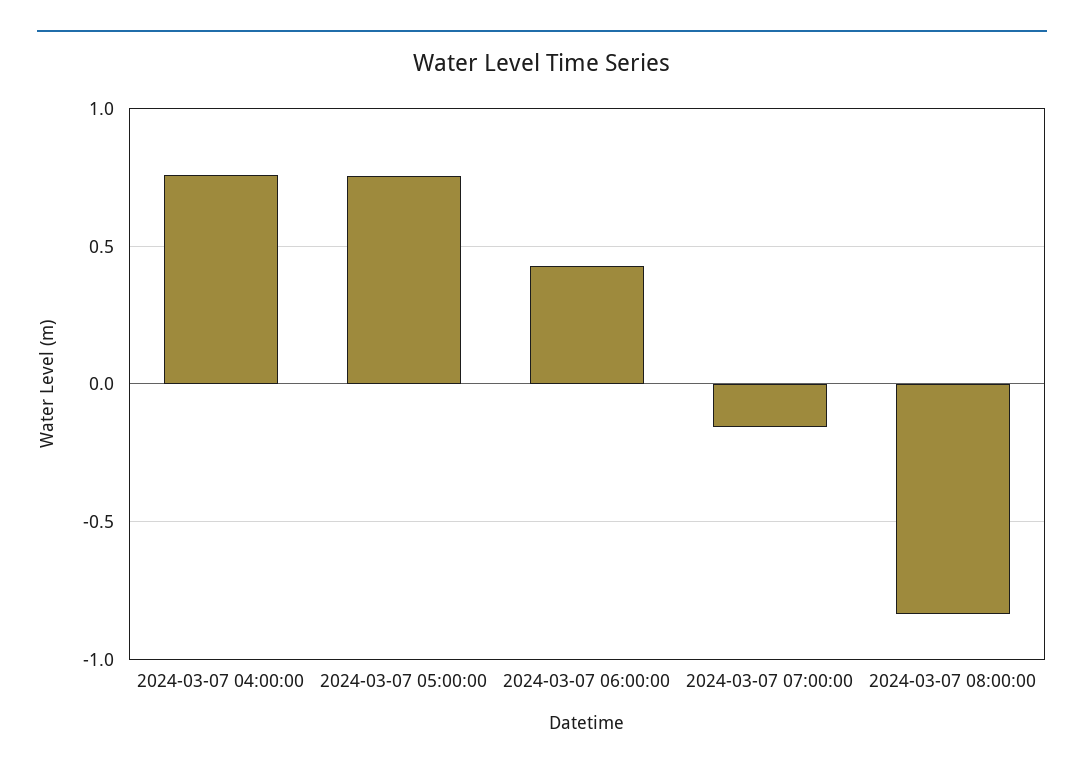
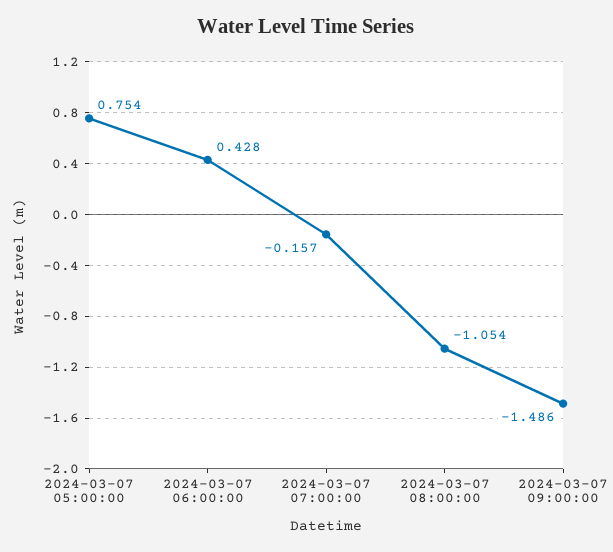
2024-03-07 04:00:00: 0.75 -> none
2024-03-07 08:00:00: -0.85 -> -1.054
2024-03-07 09:00:00: none -> -1.486

